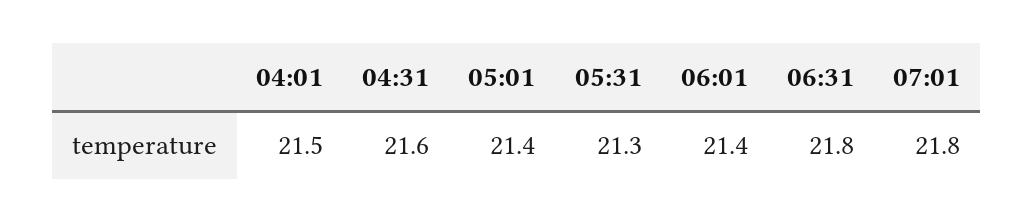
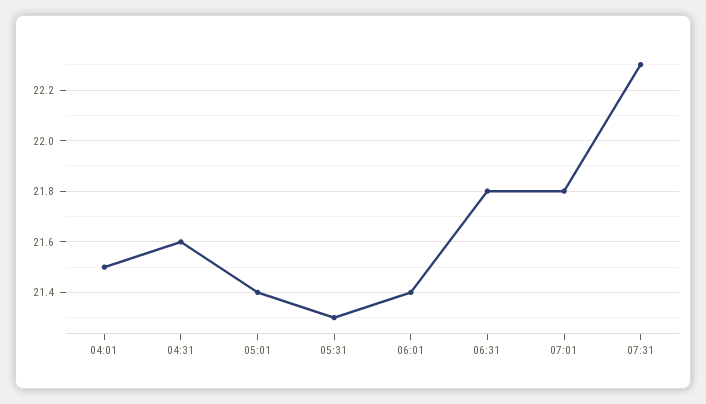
07:31: none -> 22.3

